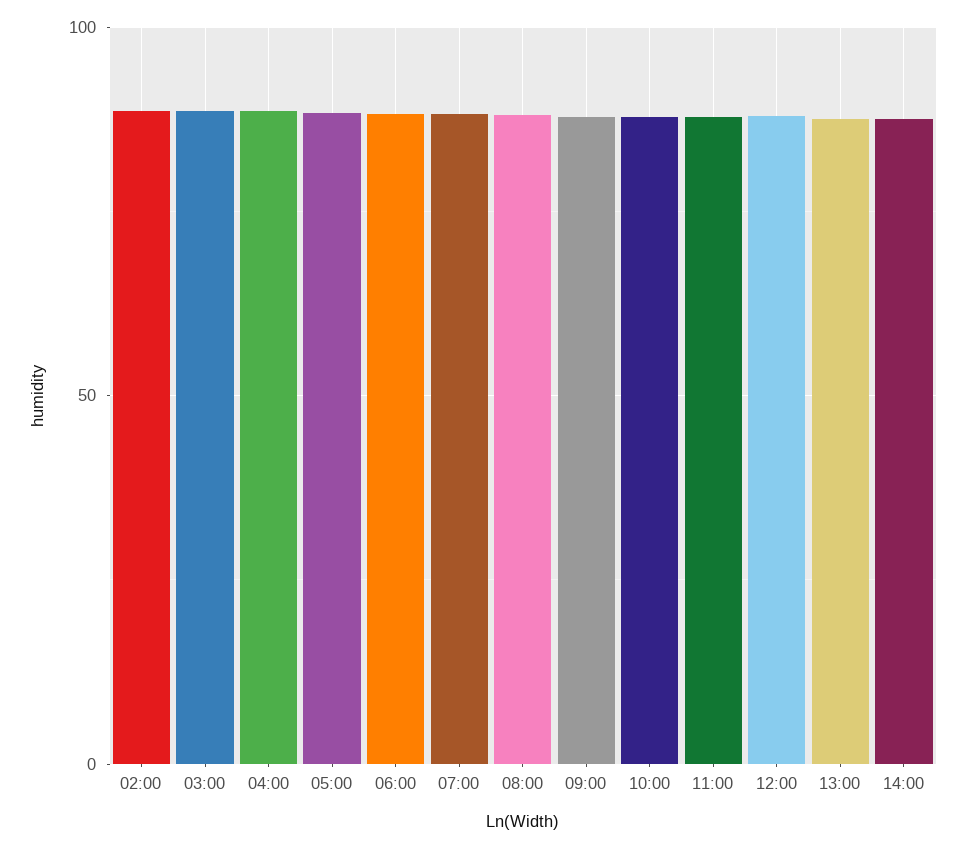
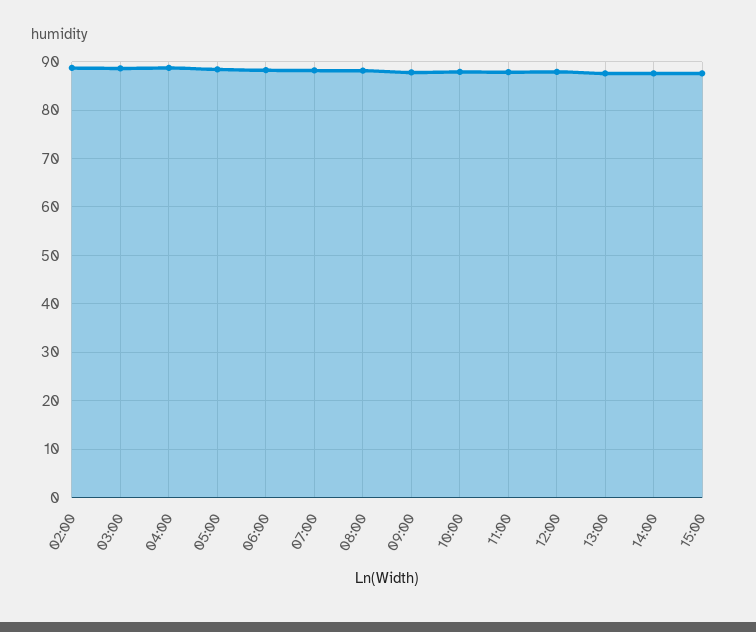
15:00: none -> 88

